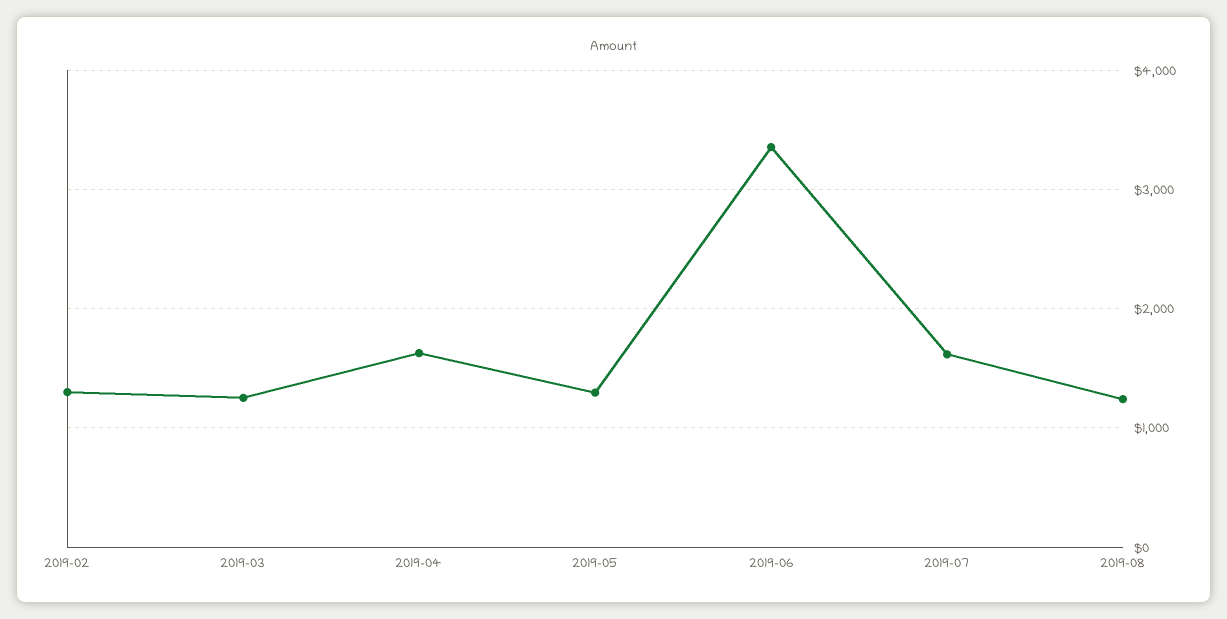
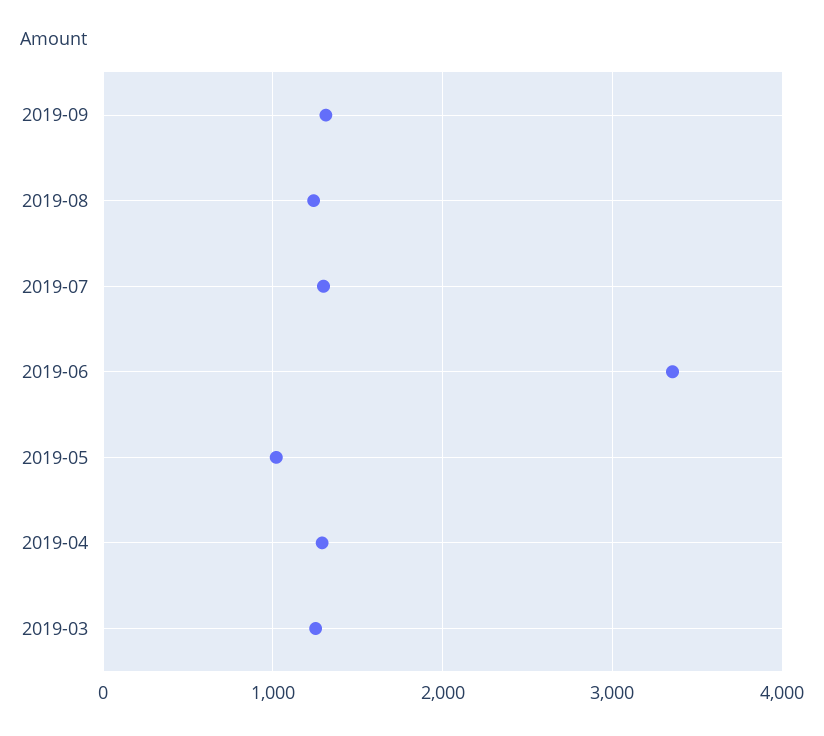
2019-02: 1300 -> none
2019-04: 1600 -> 1300
2019-05: 1300 -> 1000
2019-07: 1600 -> 1300
2019-09: none -> 1300

